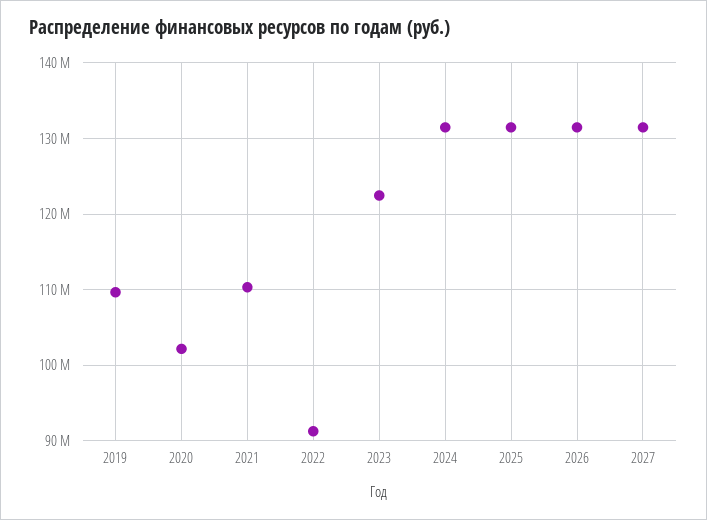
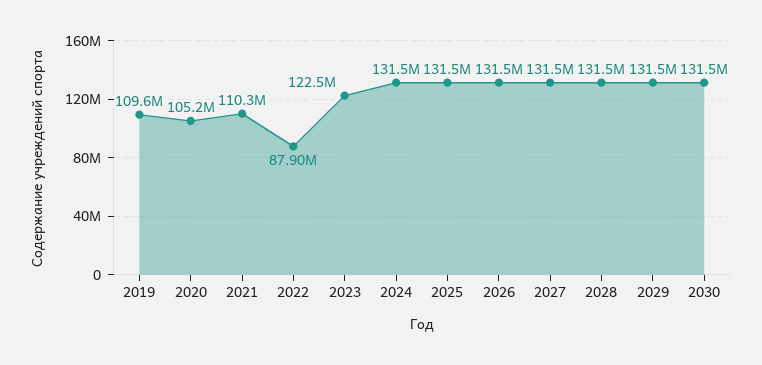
2020: 102000000 -> 105200000
2022: 91000000 -> 87900000
2028: none -> 131500000
2029: none -> 131500000
2030: none -> 131500000

